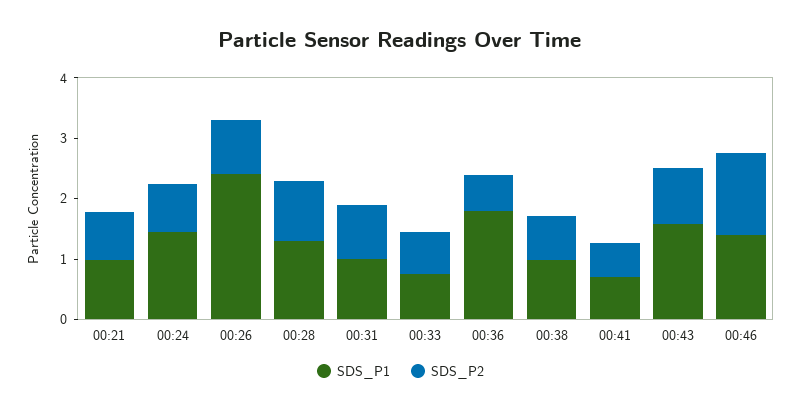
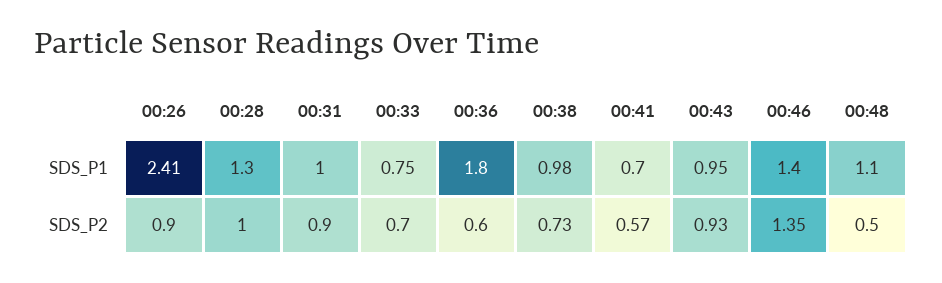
SDS_P1, 00:21: 1 -> none
SDS_P2, 00:21: 0.8 -> none
SDS_P1, 00:24: 1.4 -> none
SDS_P2, 00:24: 0.8 -> none
SDS_P1, 00:43: 1.6 -> 0.95
SDS_P1, 00:48: none -> 1.1
SDS_P2, 00:48: none -> 0.5

